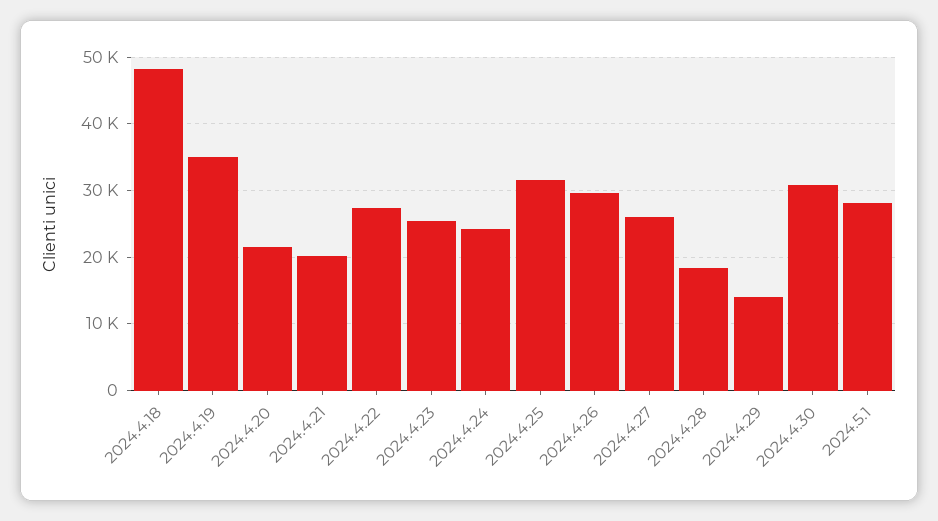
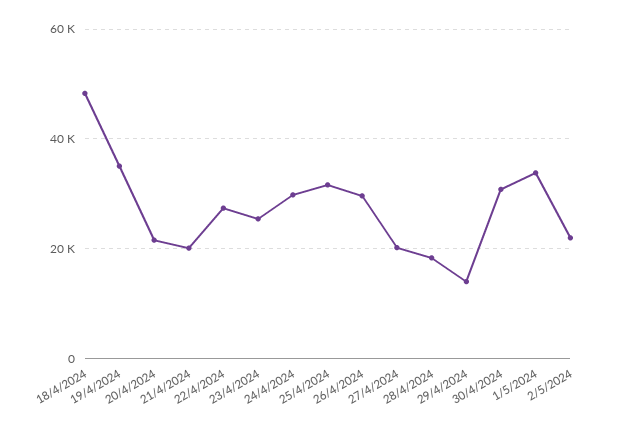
2024.4.24: 24000 -> 30000
2024.4.27: 26000 -> 20000
2024.5.1: 28000 -> 34000
2/5/2024: none -> 22000

